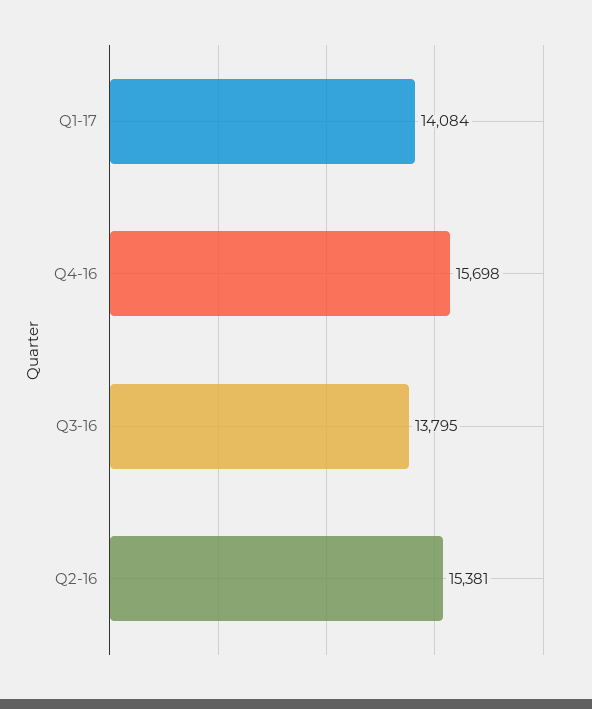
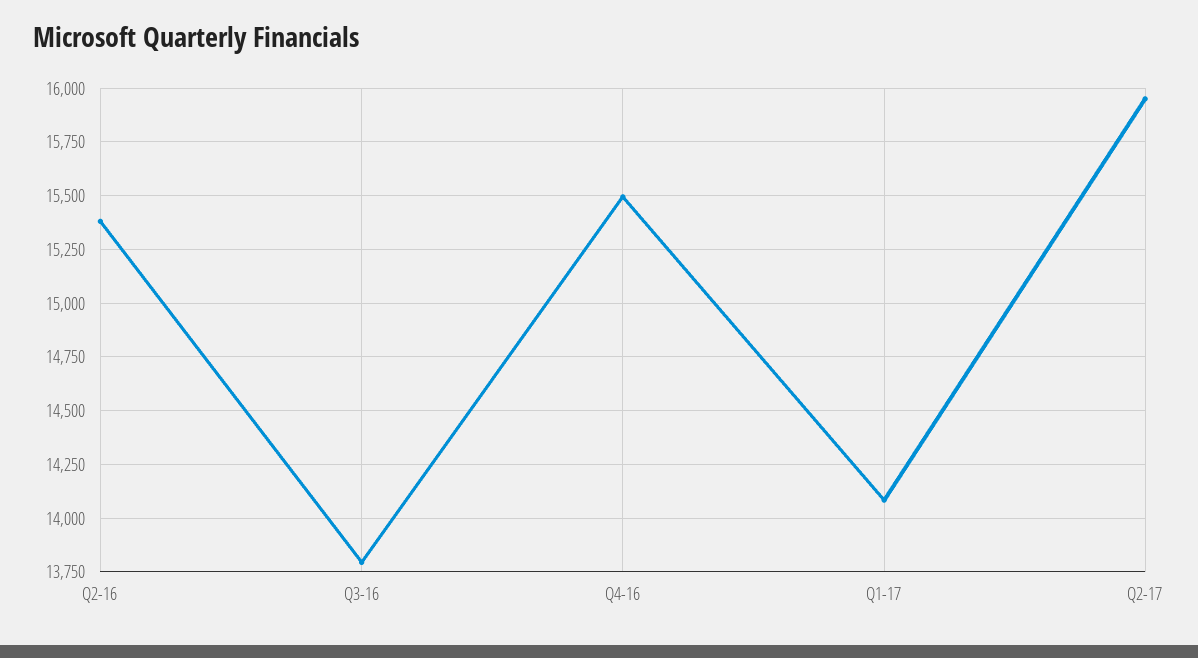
Q4-16: 15698 -> 15500
Q2-17: none -> 15950

